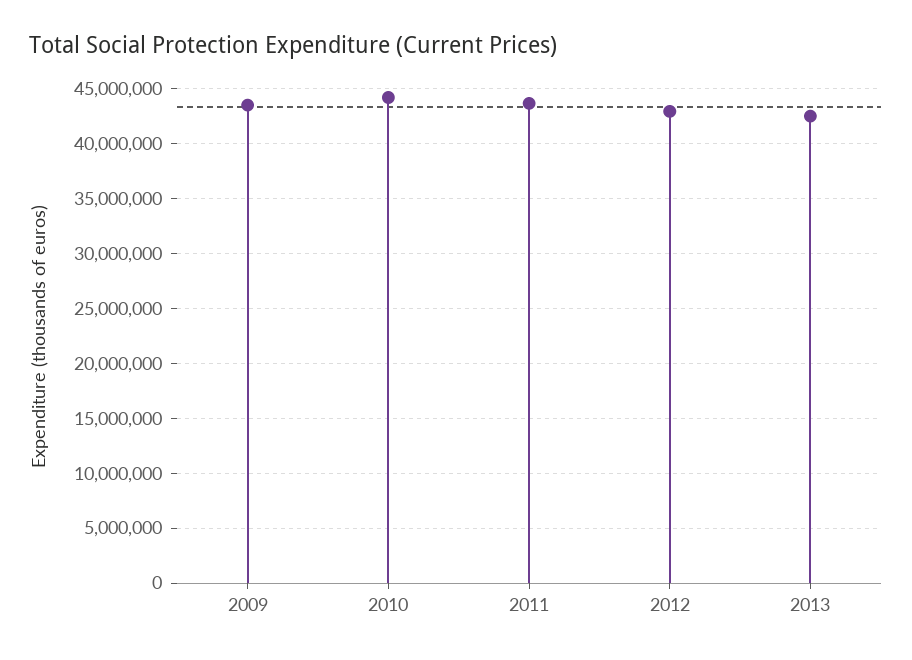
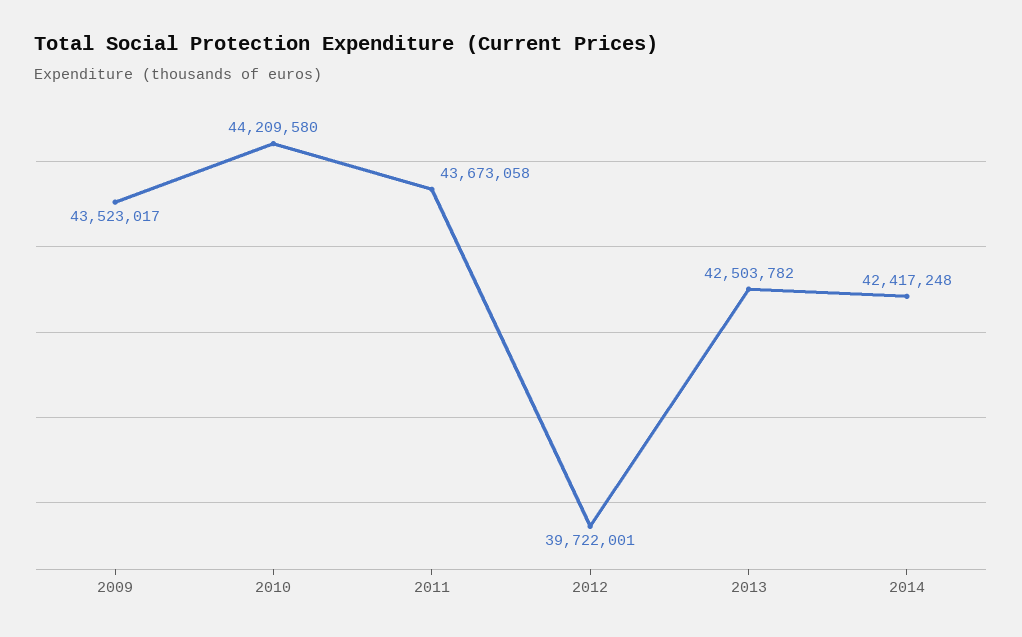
2012: 43000000 -> 39722001
2014: none -> 42417248

